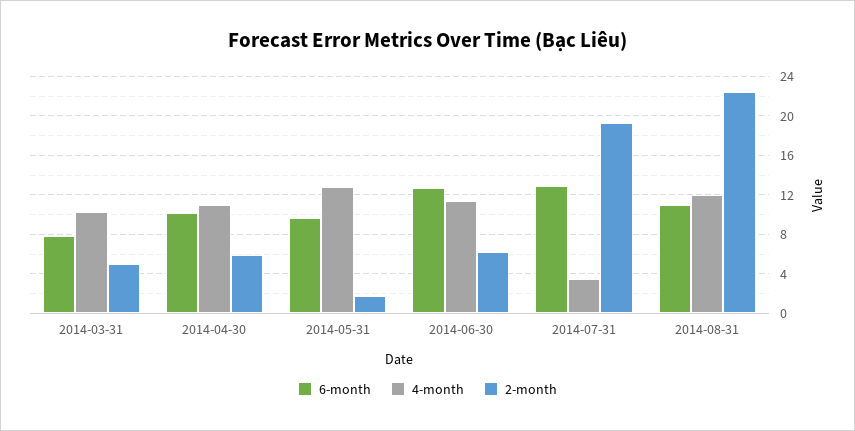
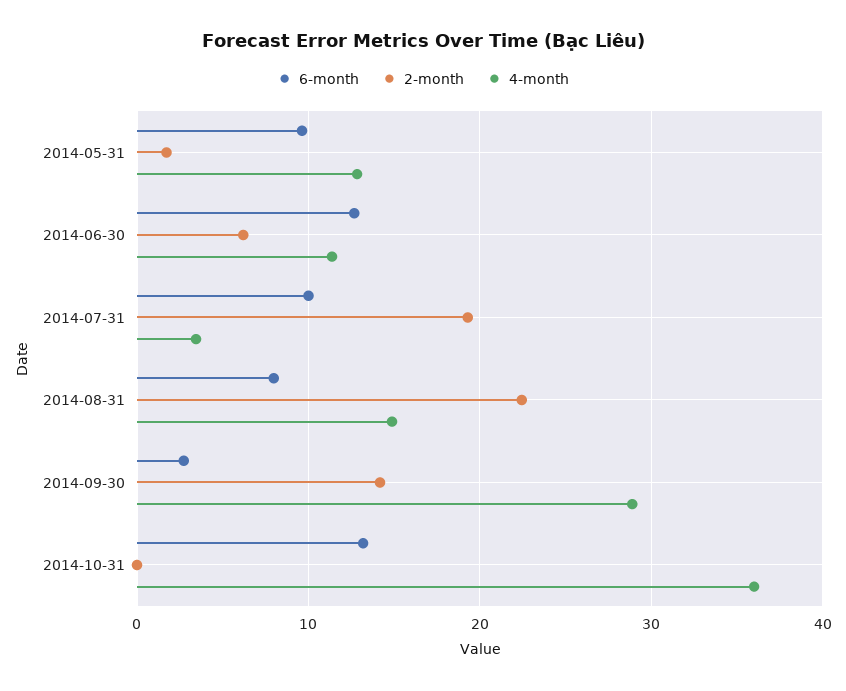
6-month, 2014-03-31: 8 -> none
4-month, 2014-03-31: 10 -> none
2-month, 2014-03-31: 5 -> none
6-month, 2014-04-30: 10 -> none
4-month, 2014-04-30: 11 -> none
2-month, 2014-04-30: 6 -> none
6-month, 2014-07-31: 13 -> 10
6-month, 2014-08-31: 11 -> 8
4-month, 2014-08-31: 12 -> 15
6-month, 2014-09-30: none -> 3
2-month, 2014-09-30: none -> 14
4-month, 2014-09-30: none -> 29
6-month, 2014-10-31: none -> 13
2-month, 2014-10-31: none -> 0
4-month, 2014-10-31: none -> 36

